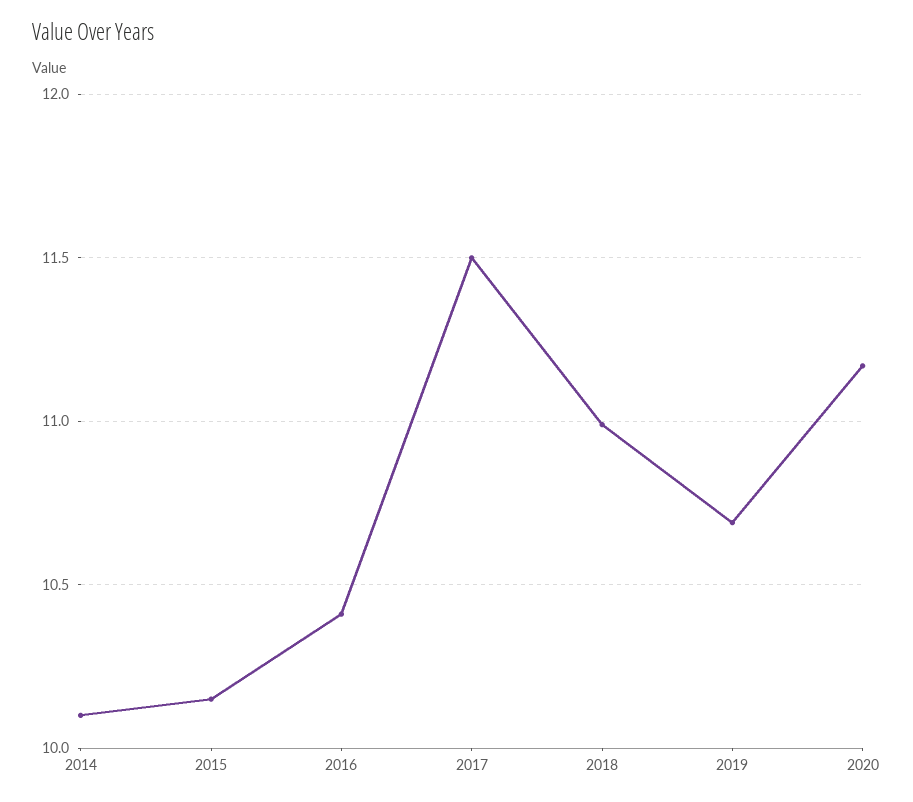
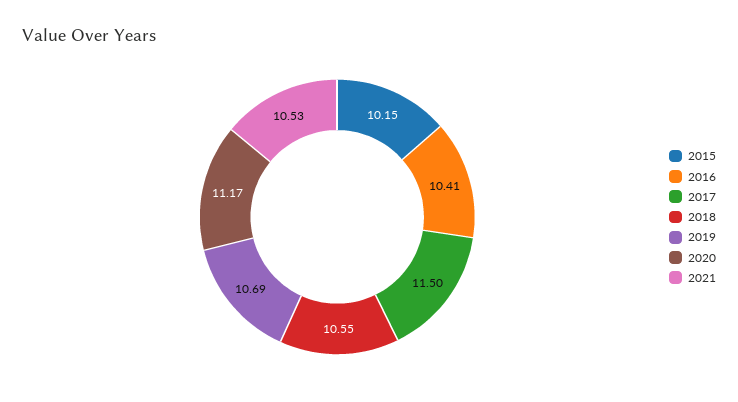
2014: 10.1 -> none
2018: 11 -> 10.55
2021: none -> 10.53

